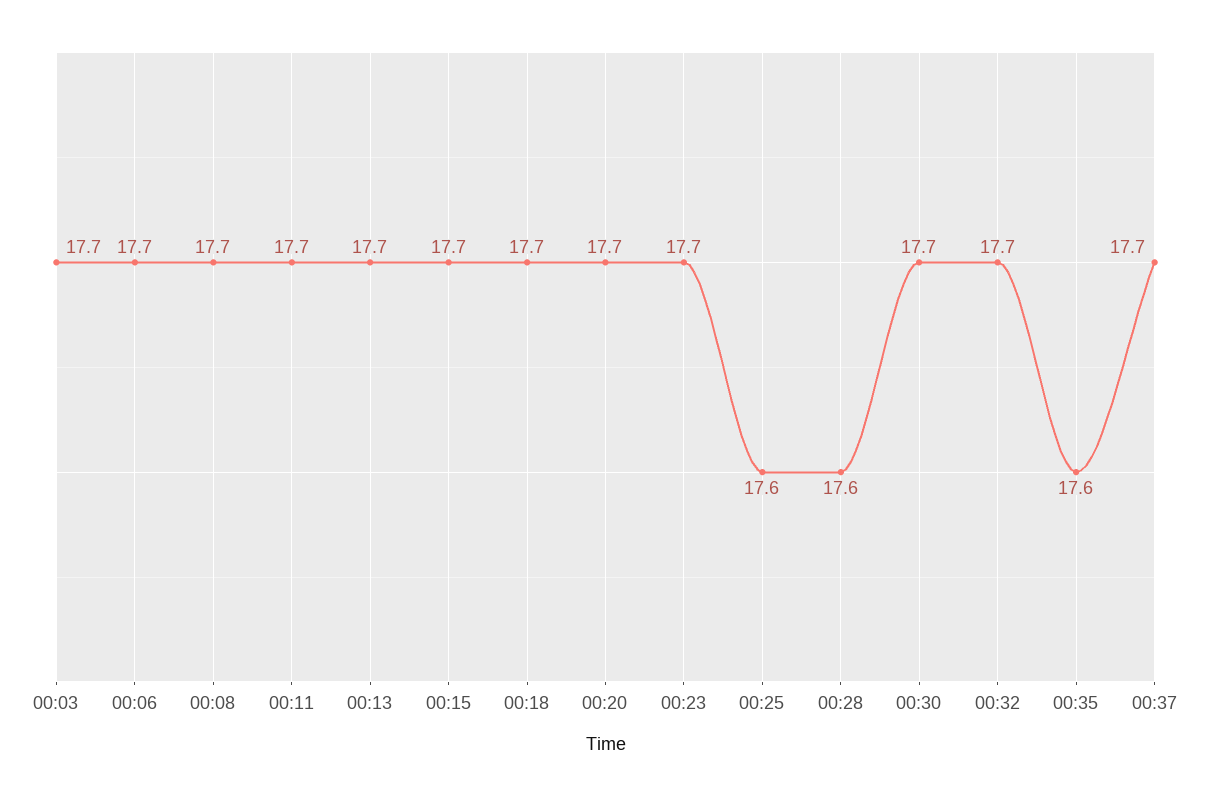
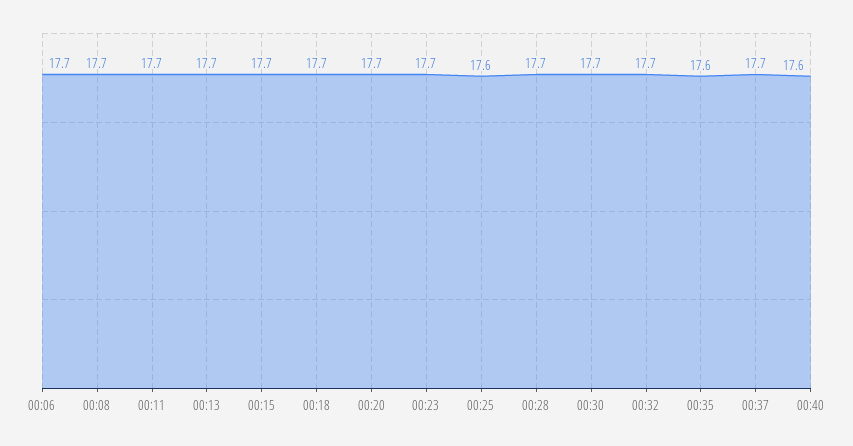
00:03: 17.7 -> none
00:28: 17.6 -> 17.7
00:40: none -> 17.6

